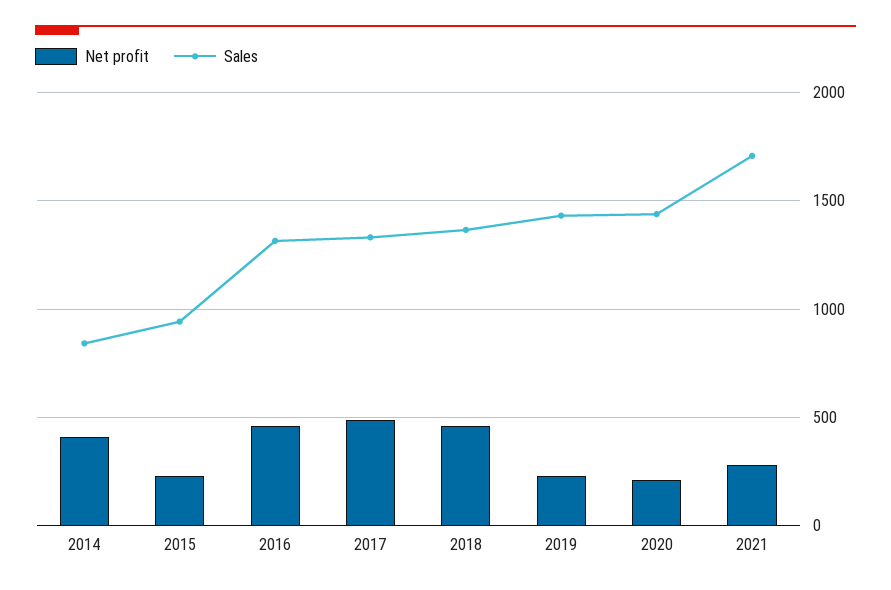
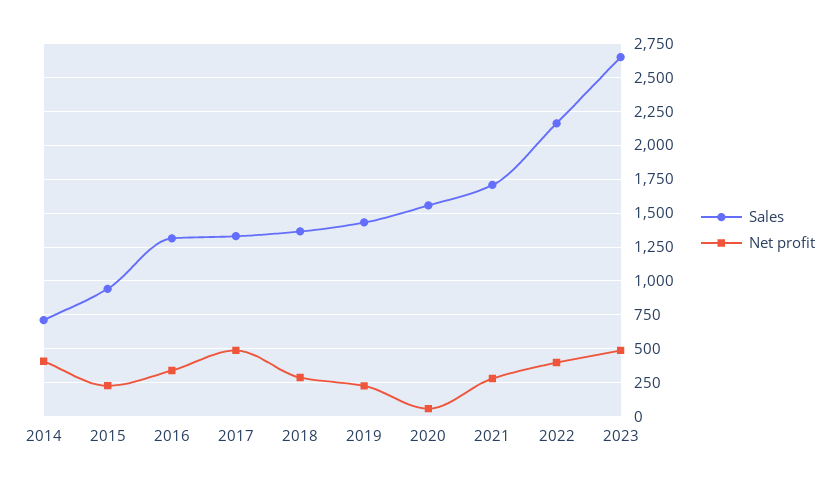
Sales, 2014: 850 -> 700
Net profit, 2016: 450 -> 350
Net profit, 2018: 450 -> 300
Net profit, 2020: 200 -> 50
Sales, 2020: 1450 -> 1550
Sales, 2022: none -> 2150
Net profit, 2022: none -> 400
Sales, 2023: none -> 2650
Net profit, 2023: none -> 500

